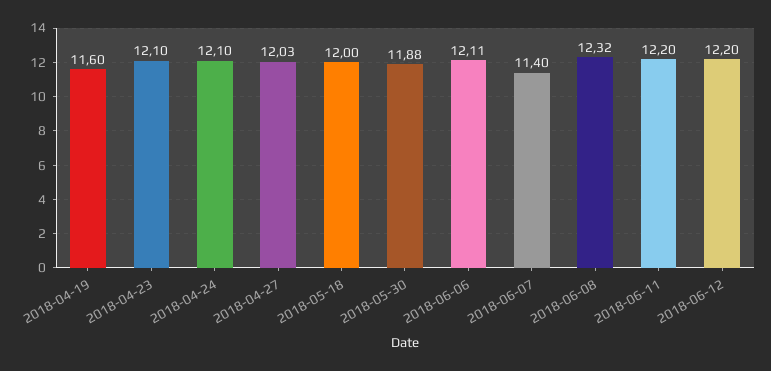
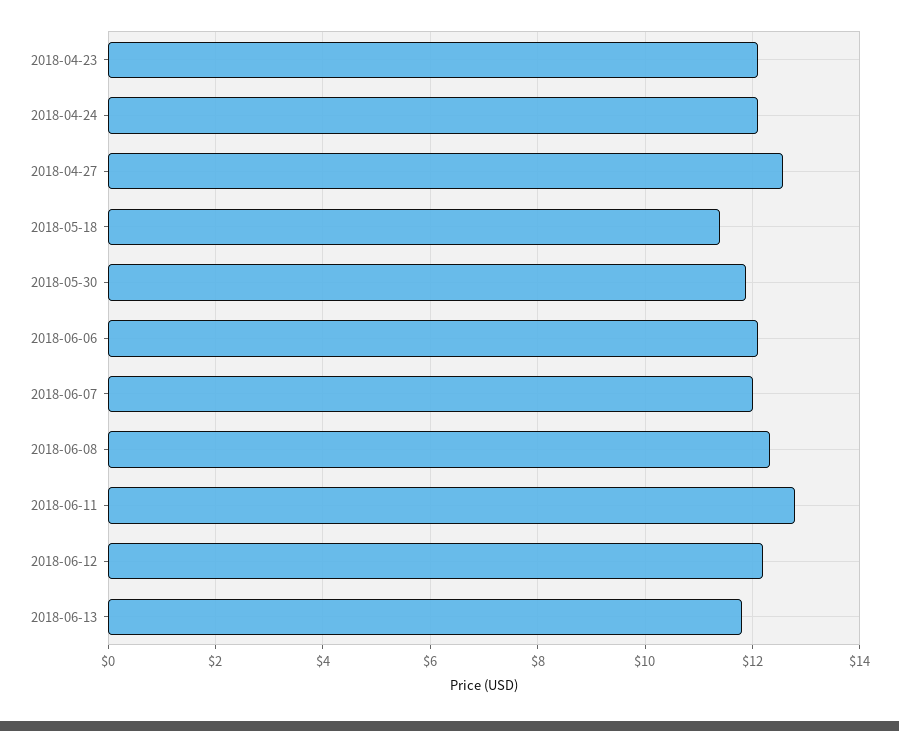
2018-04-19: 11.6 -> none
2018-04-27: 12.03 -> 12.6
2018-05-18: 12 -> 11.4
2018-06-07: 11.4 -> 12
2018-06-11: 12.2 -> 12.8
2018-06-13: none -> 11.8

